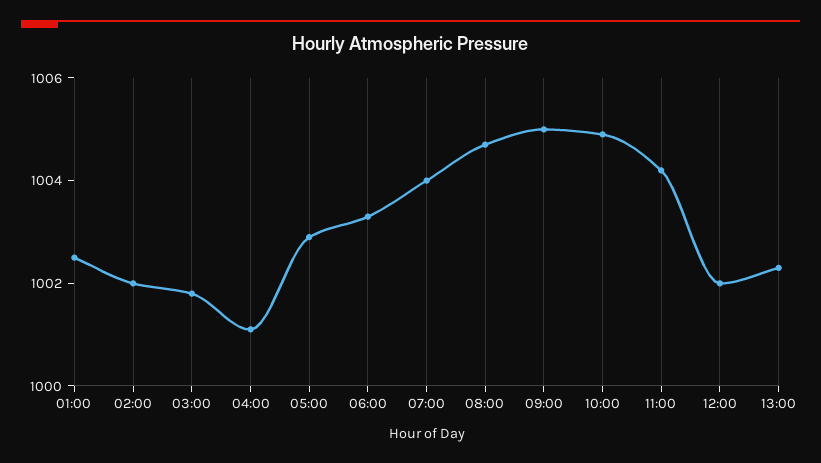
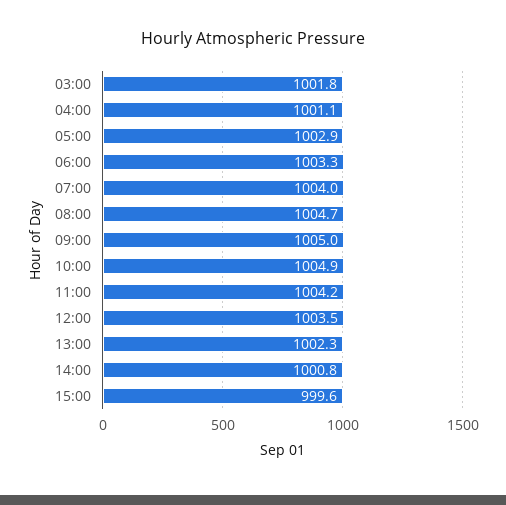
01:00: 1002.5 -> none
02:00: 1002 -> none
12:00: 1002 -> 1003.5
14:00: none -> 1000.8
15:00: none -> 999.6

